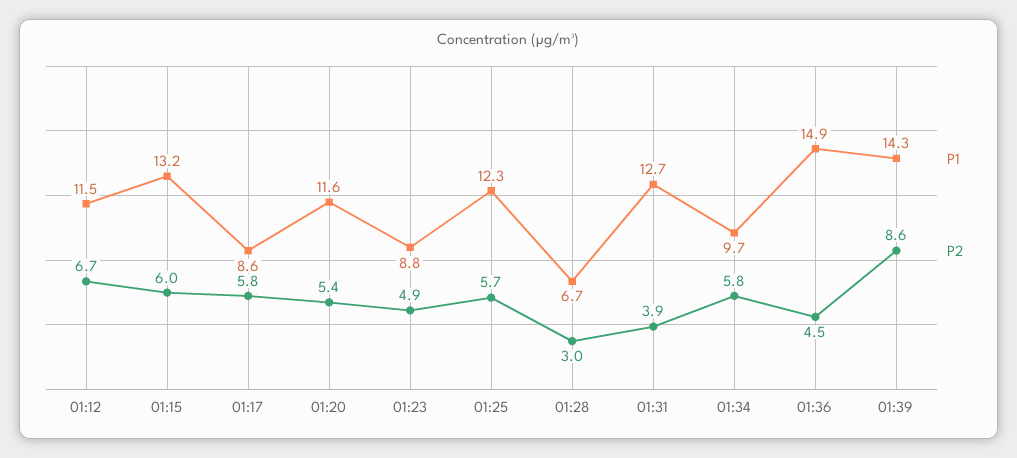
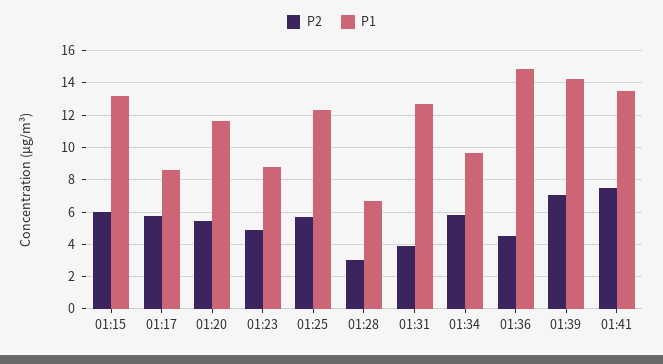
P1, 01:12: 11.5 -> none
P2, 01:12: 6.7 -> none
P2, 01:39: 8.6 -> 7
P2, 01:41: none -> 7.5
P1, 01:41: none -> 13.5

